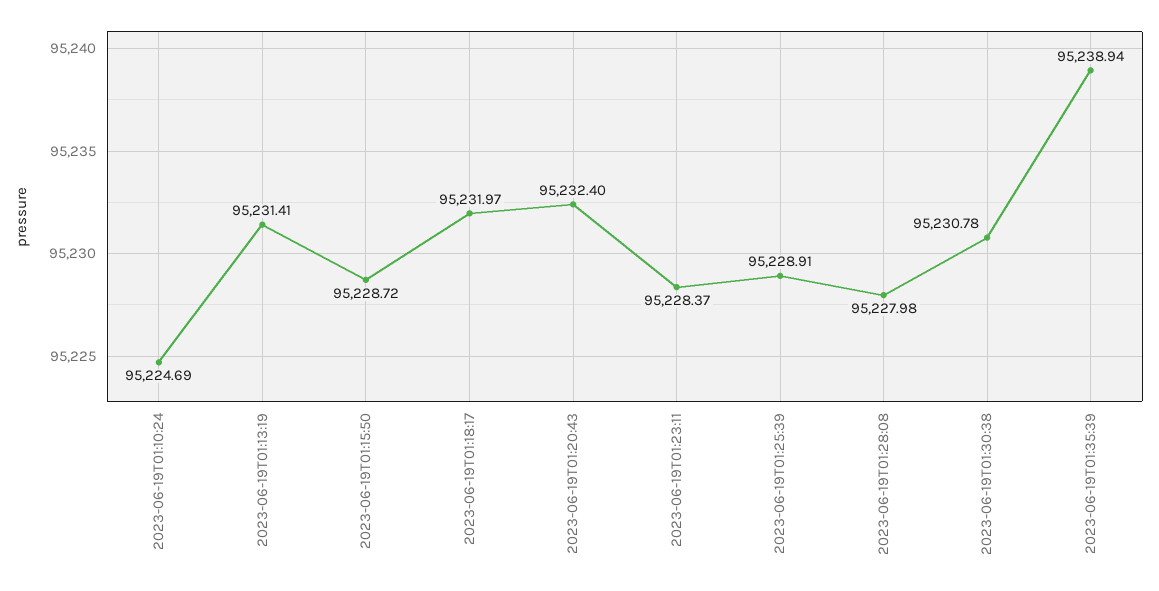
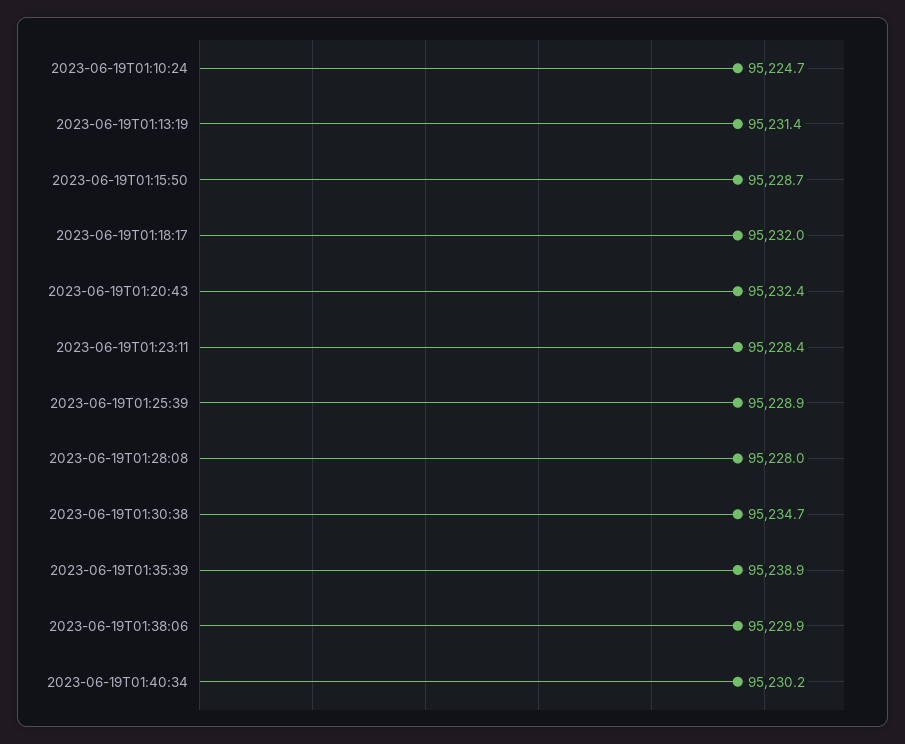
2023-06-19T01:30:38: 95230.78 -> 95234.7
2023-06-19T01:38:06: none -> 95229.9
2023-06-19T01:40:34: none -> 95230.2

